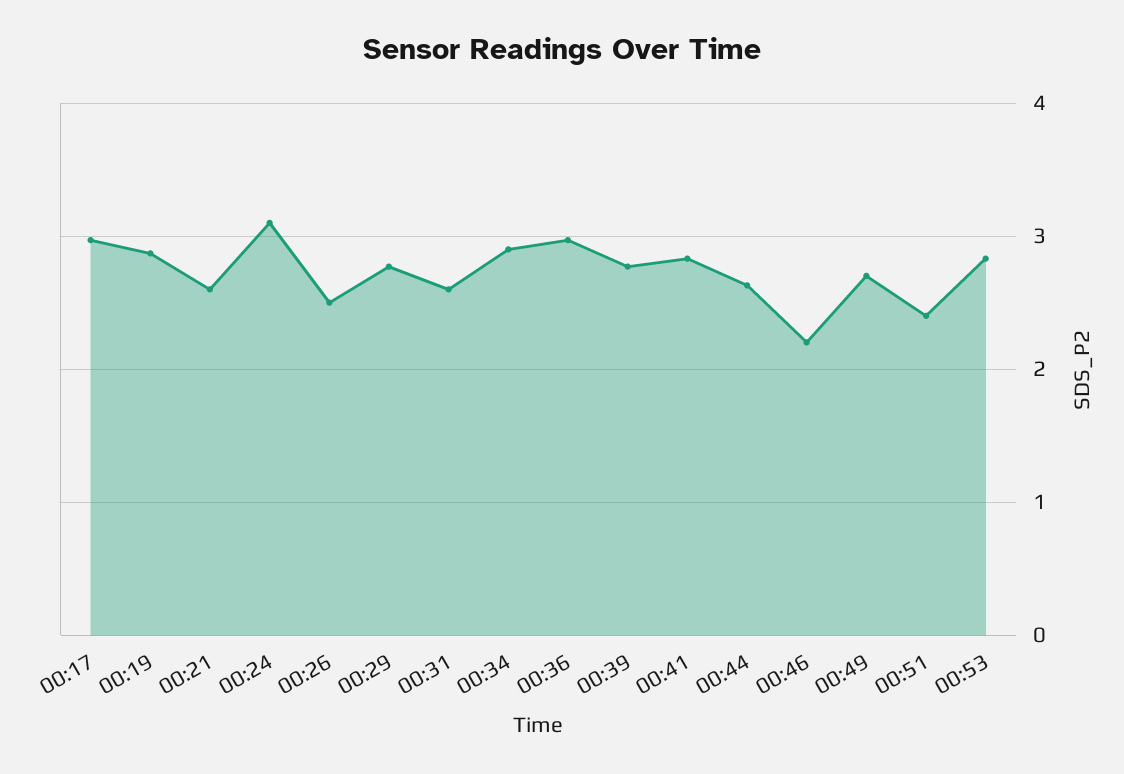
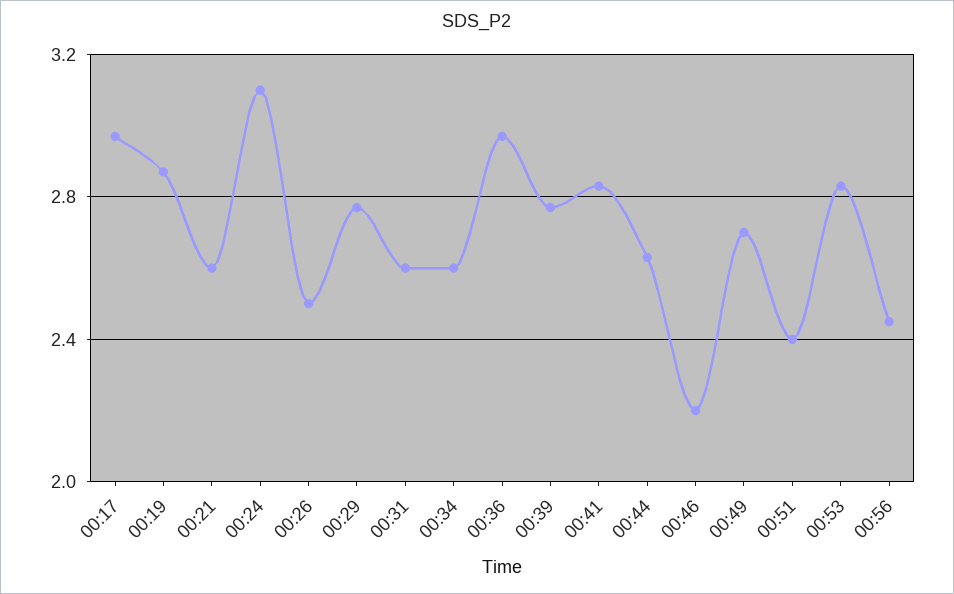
00:34: 2.9 -> 2.6
00:56: none -> 2.45

